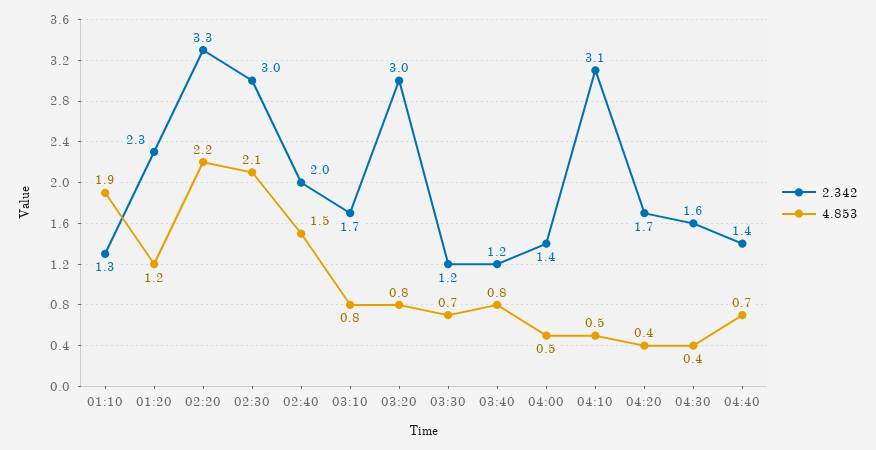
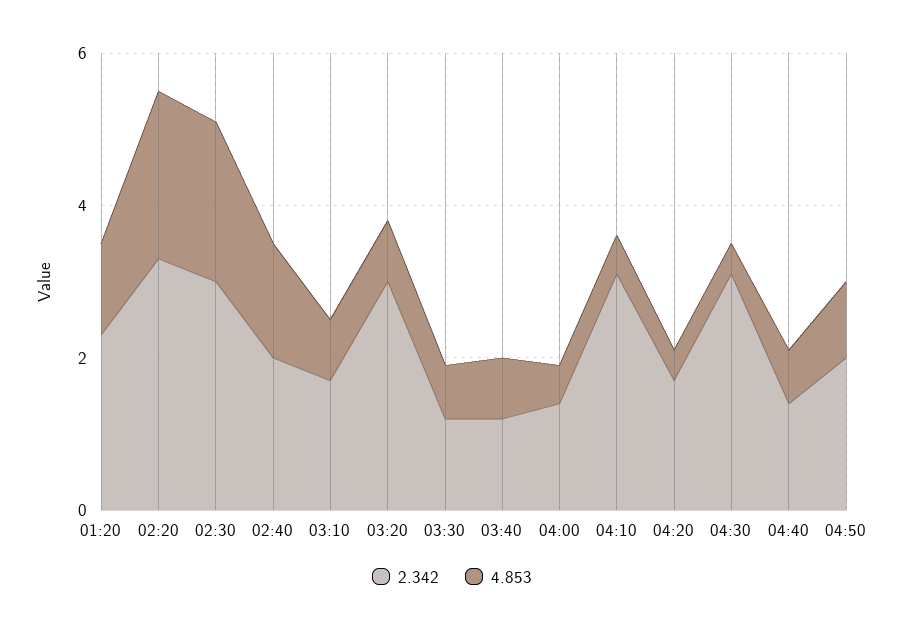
2.342, 01:10: 1.3 -> none
4.853, 01:10: 1.9 -> none
2.342, 04:30: 1.6 -> 3
2.342, 04:50: none -> 2
4.853, 04:50: none -> 1

